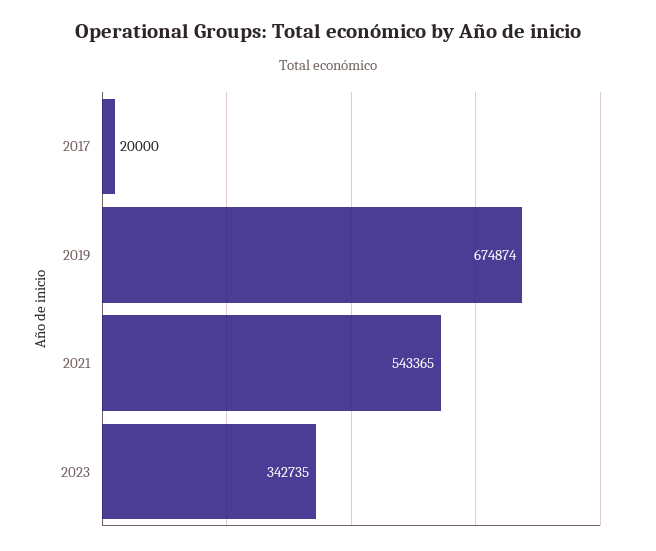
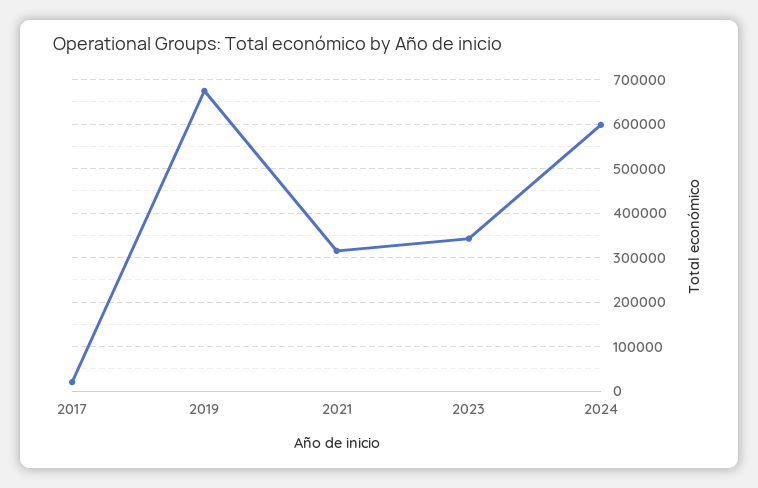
2021: 543365 -> 320000
2024: none -> 600000

